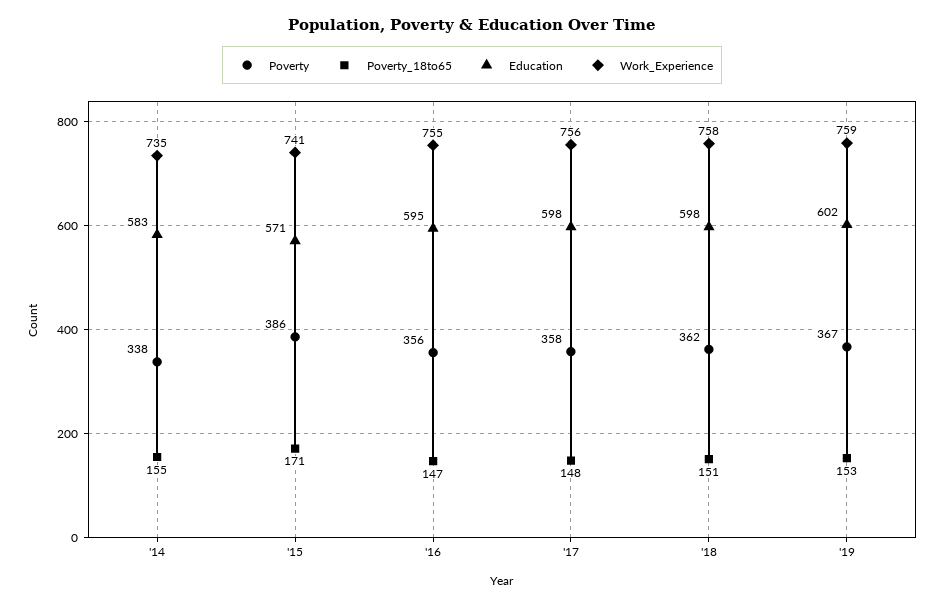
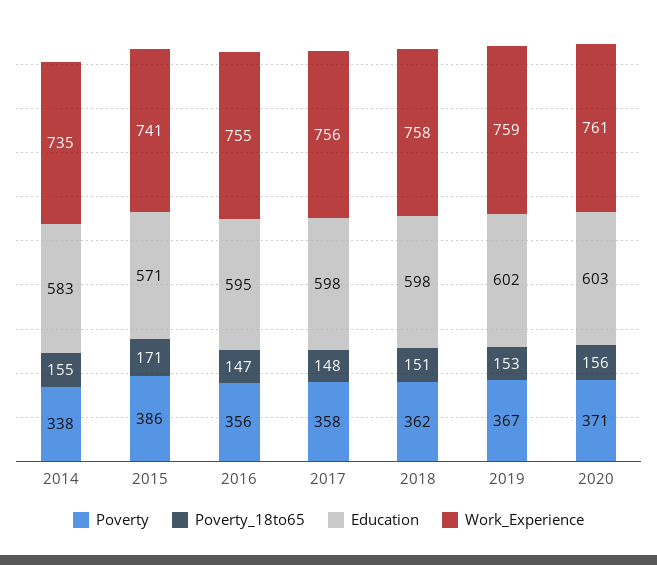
Poverty, 2020: none -> 371
Poverty_18to65, 2020: none -> 156
Education, 2020: none -> 603
Work_Experience, 2020: none -> 761

